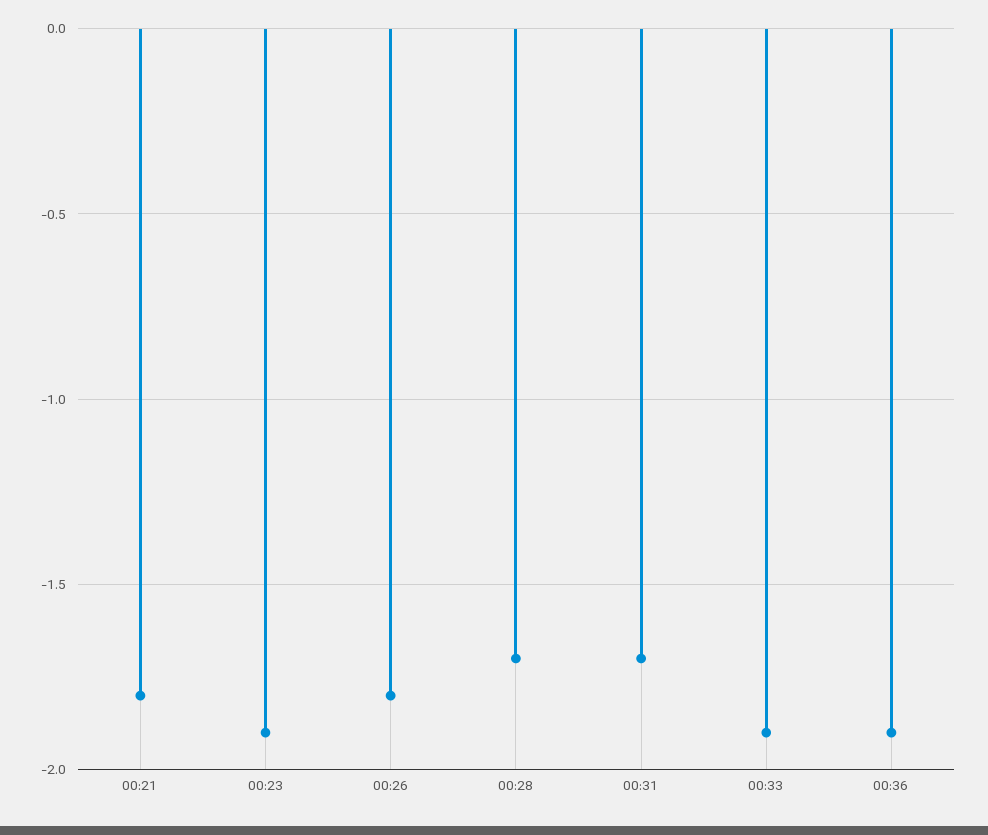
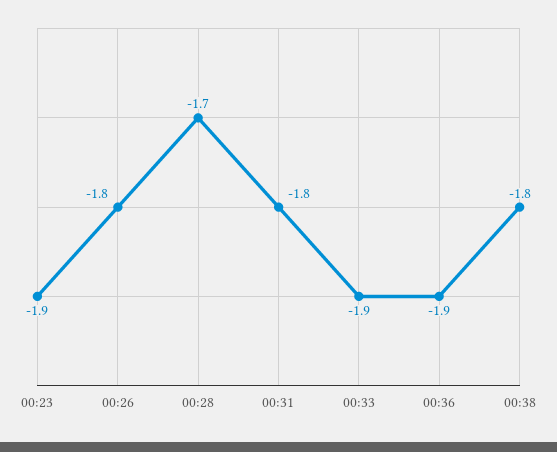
00:21: -1.8 -> none
00:31: -1.7 -> -1.8
00:38: none -> -1.8

